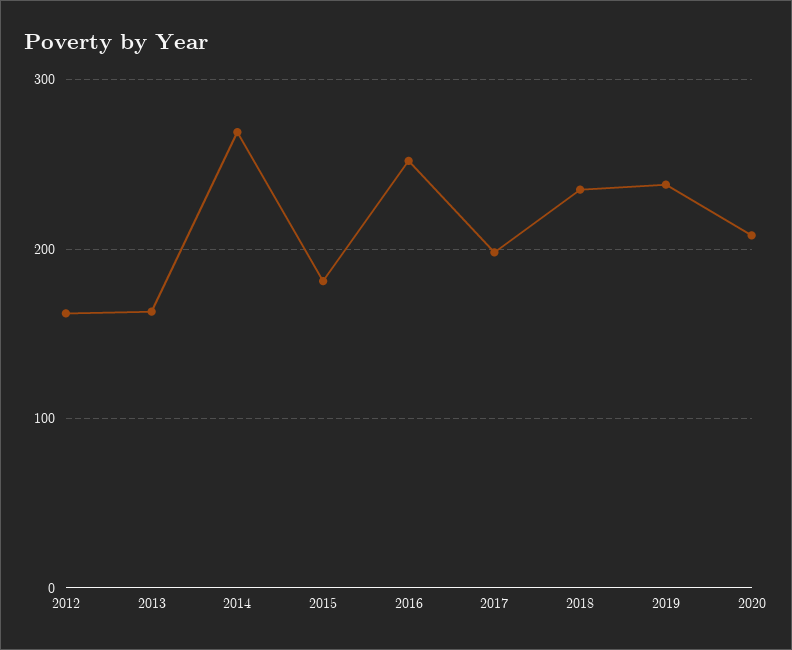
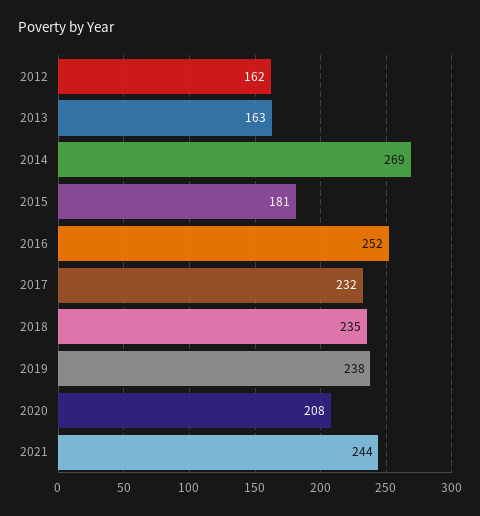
2017: 200 -> 232
2021: none -> 244

